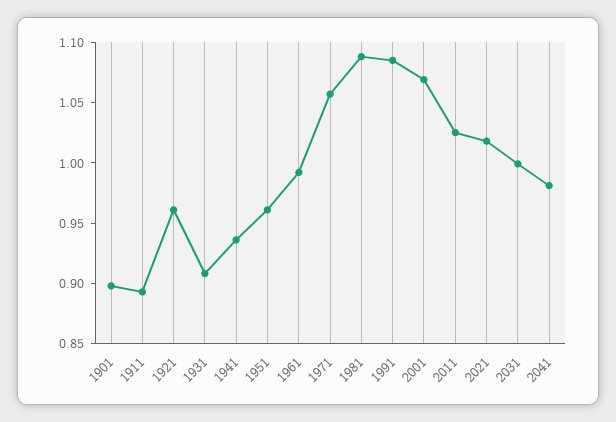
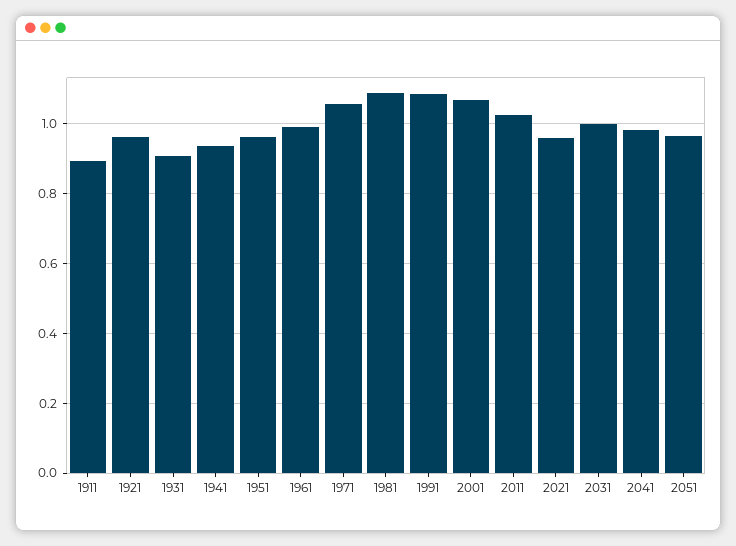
1901: 0.9 -> none
2021: 1.02 -> 0.96
2051: none -> 0.96

